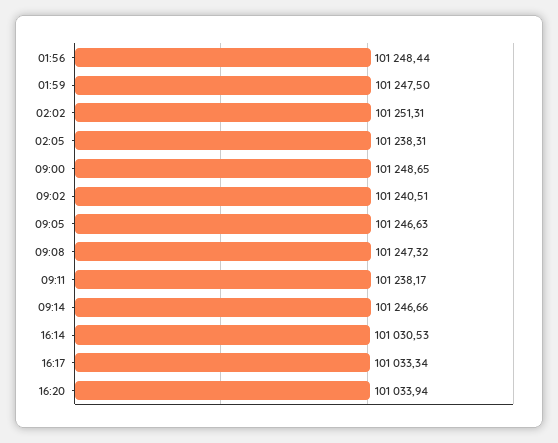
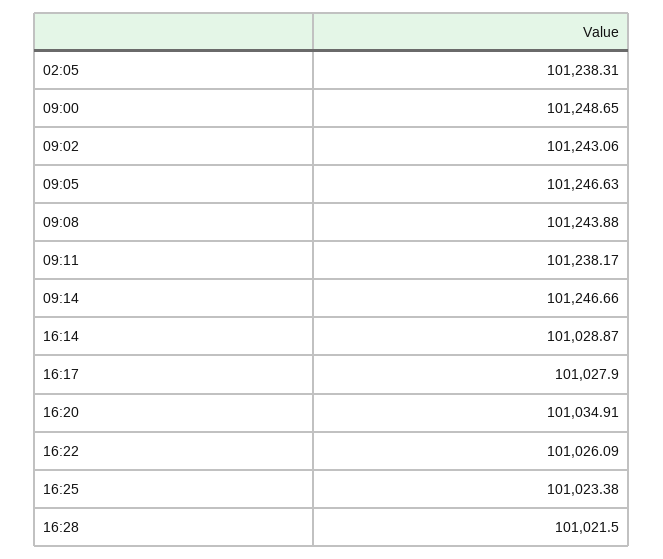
01:56: 101248.44 -> none
01:59: 101247.5 -> none
02:02: 101251.31 -> none
09:02: 101240.51 -> 101243.06
09:08: 101247.32 -> 101243.88
16:14: 101030.53 -> 101028.87
16:17: 101033.34 -> 101027.9
16:20: 101033.94 -> 101034.91
16:22: none -> 101026.09
16:25: none -> 101023.38
16:28: none -> 101021.5

